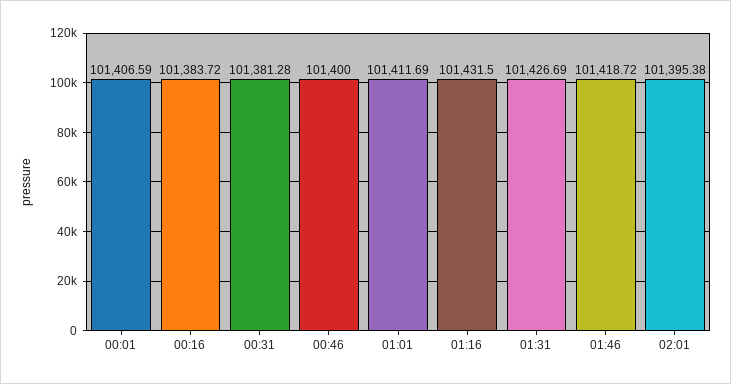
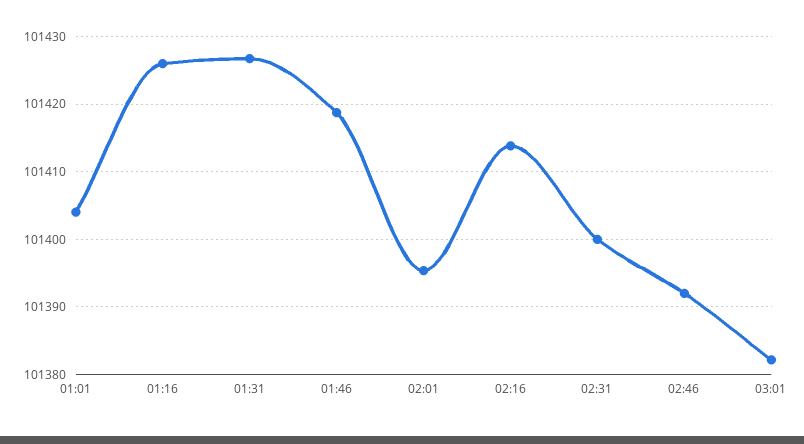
00:01: 101406.59 -> none
00:16: 101383.72 -> none
00:31: 101381.28 -> none
00:46: 101400 -> none
01:01: 101411.69 -> 101404
01:16: 101431.5 -> 101426
02:16: none -> 101414
02:31: none -> 101400
02:46: none -> 101392
03:01: none -> 101382

